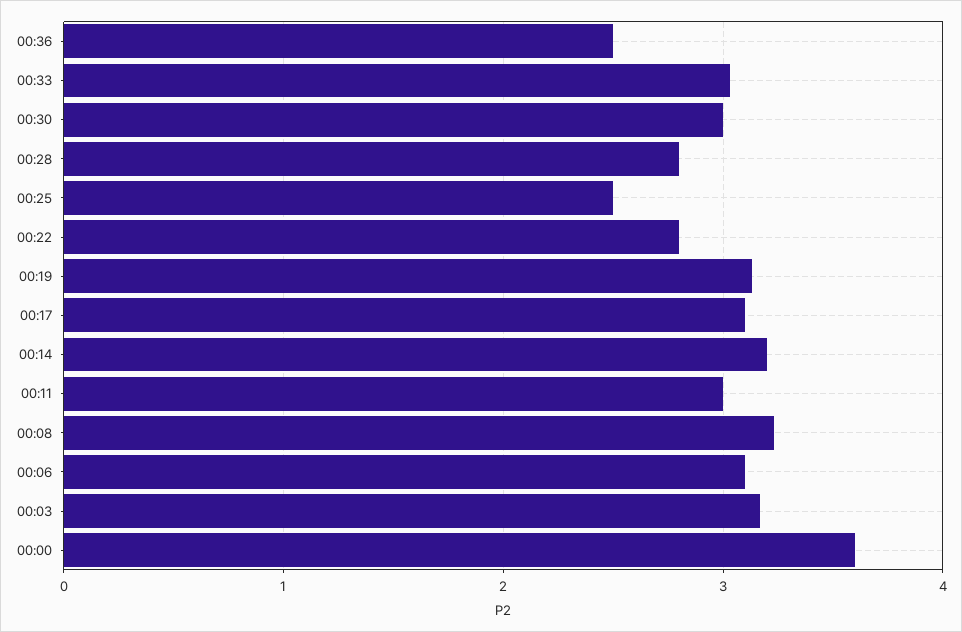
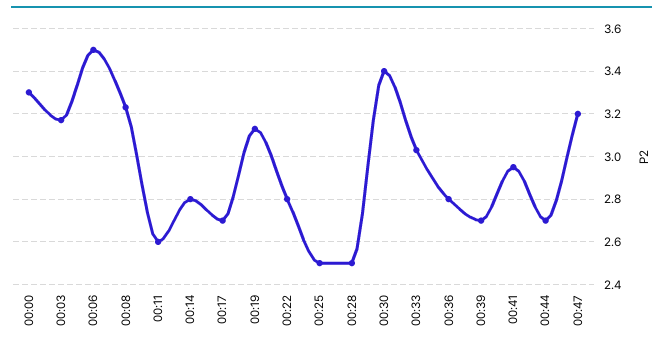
00:36: 2.5 -> 2.8
00:30: 3 -> 3.4
00:28: 2.8 -> 2.5
00:17: 3.1 -> 2.7
00:14: 3.2 -> 2.8
00:11: 3 -> 2.6
00:06: 3.1 -> 3.5
00:00: 3.6 -> 3.3
00:39: none -> 2.7
00:41: none -> 2.95
00:44: none -> 2.7
00:47: none -> 3.2

